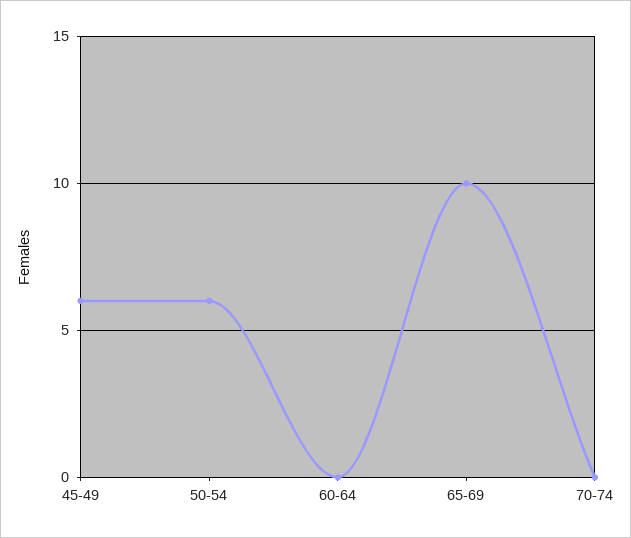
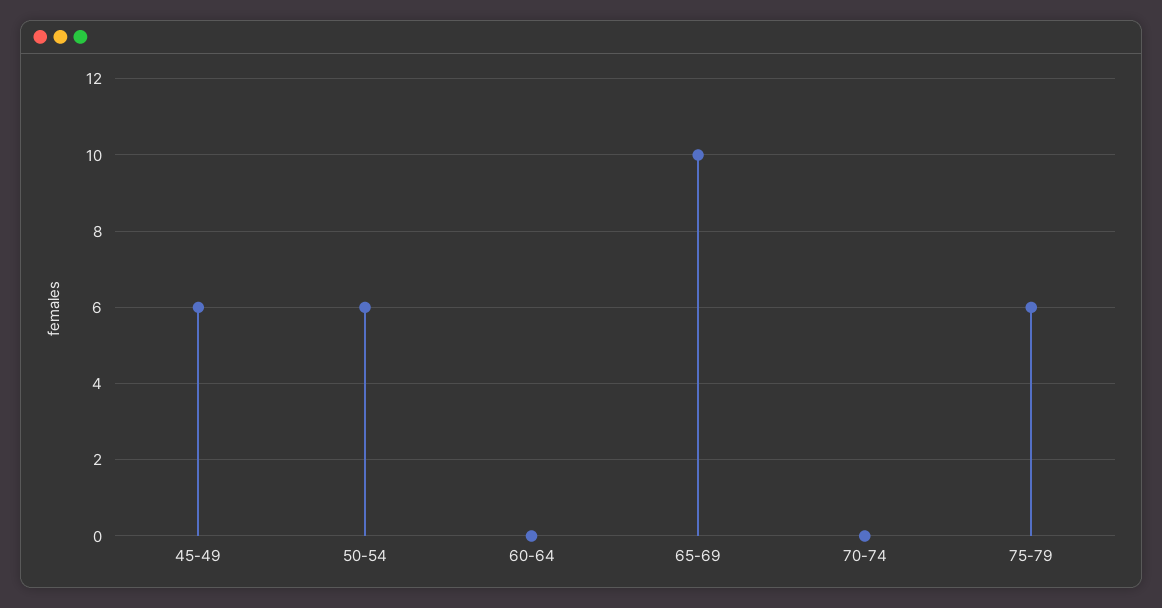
75-79: none -> 6

